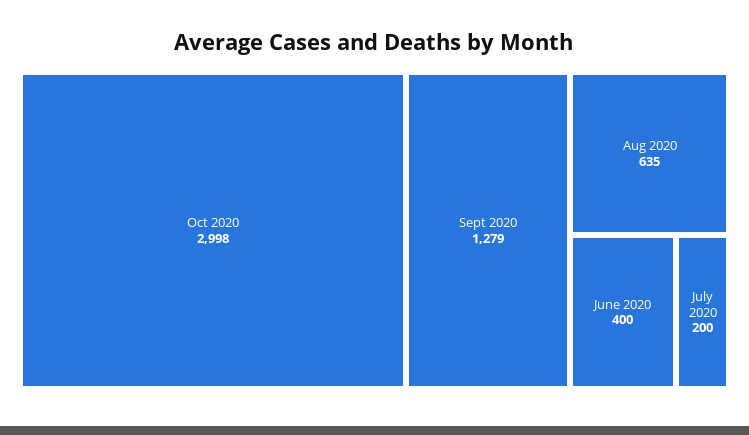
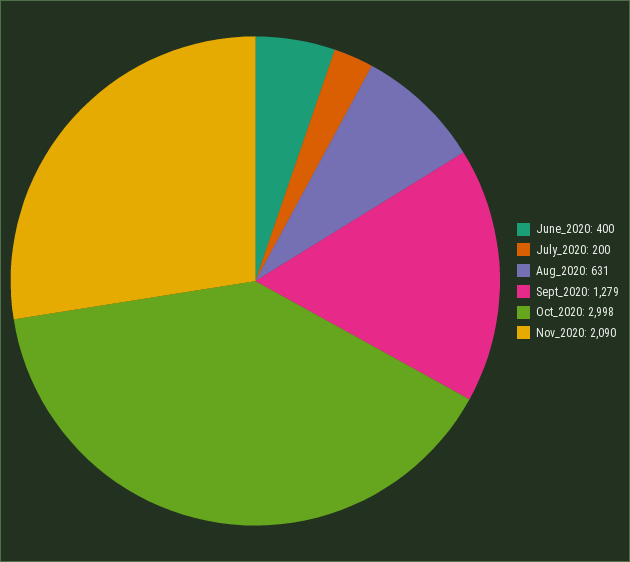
Aug 2020: 635 -> 631
Nov_2020: none -> 2090

